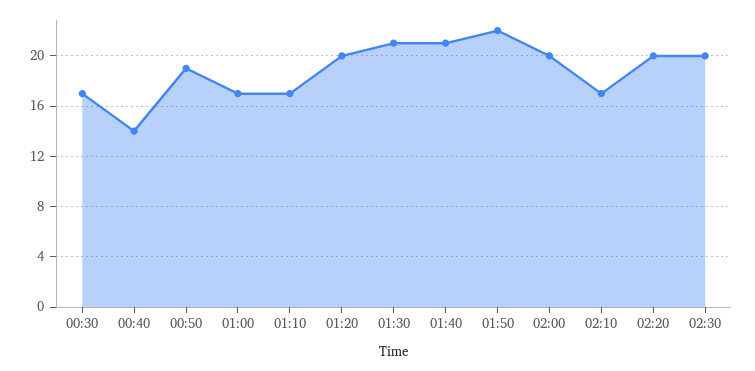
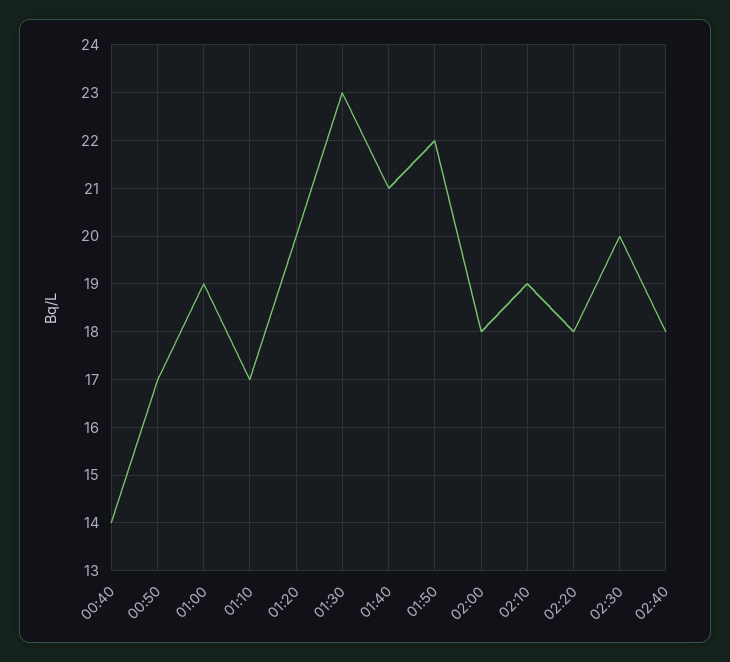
00:30: 17 -> none
00:50: 19 -> 17
01:00: 17 -> 19
01:30: 21 -> 23
02:00: 20 -> 18
02:10: 17 -> 19
02:20: 20 -> 18
02:40: none -> 18

